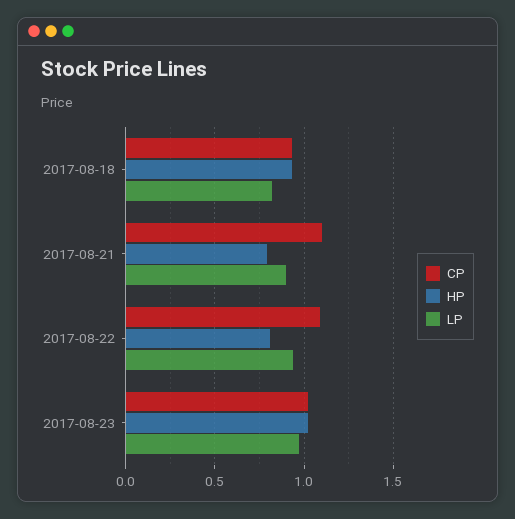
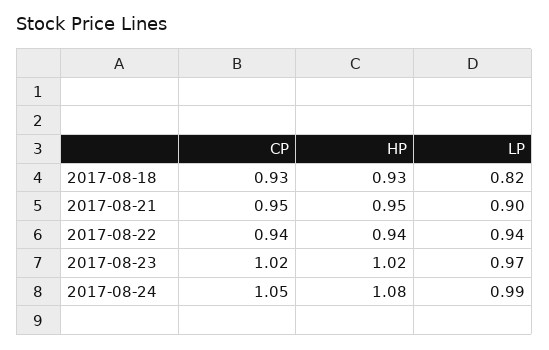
CP, 2017-08-21: 1.1 -> 0.95
HP, 2017-08-21: 0.8 -> 0.95
CP, 2017-08-22: 1.1 -> 0.94
HP, 2017-08-22: 0.8 -> 0.94
CP, 2017-08-24: none -> 1.05
HP, 2017-08-24: none -> 1.08
LP, 2017-08-24: none -> 0.99

